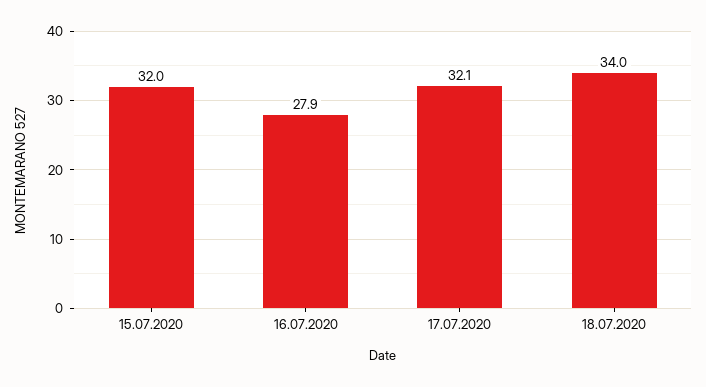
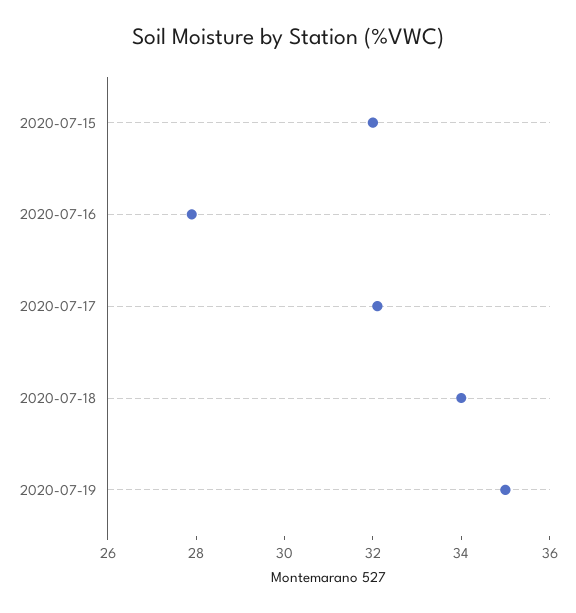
2020-07-19: none -> 35

